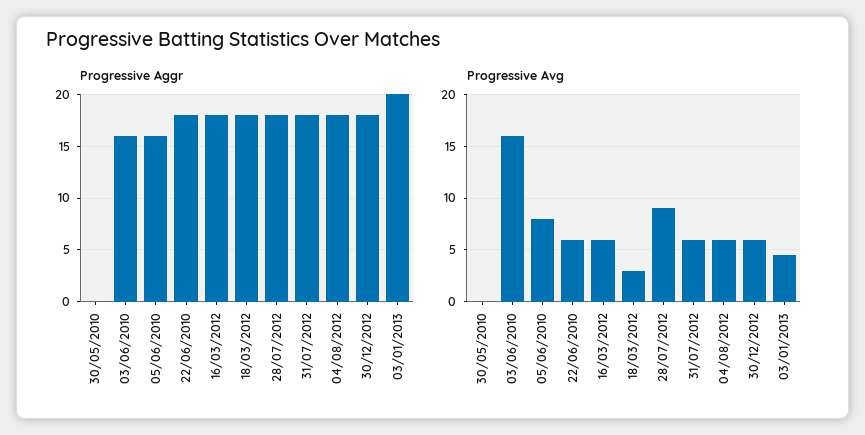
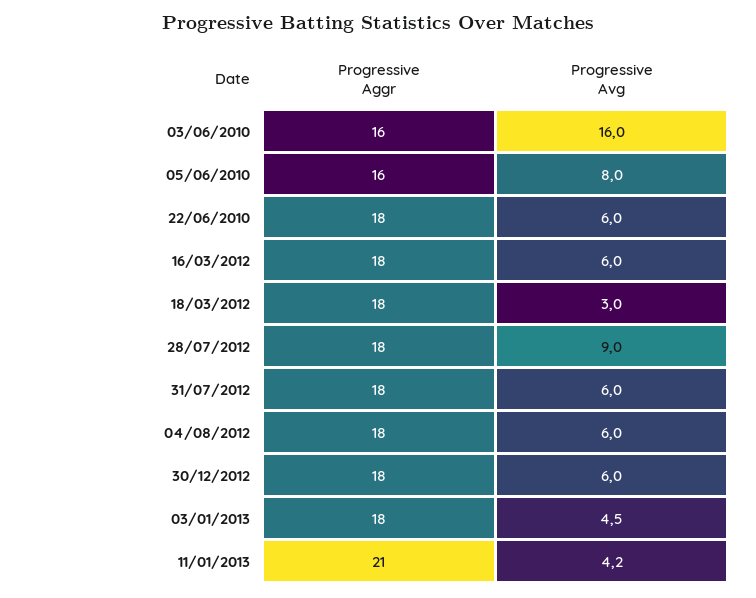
Progressive Aggr, 30/05/2010: 0 -> none
Progressive Aggr, 03/01/2013: 20 -> 18
Progressive Avg, 30/05/2010: 0 -> none
Progressive Aggr, 11/01/2013: none -> 21
Progressive Avg, 11/01/2013: none -> 4.2

